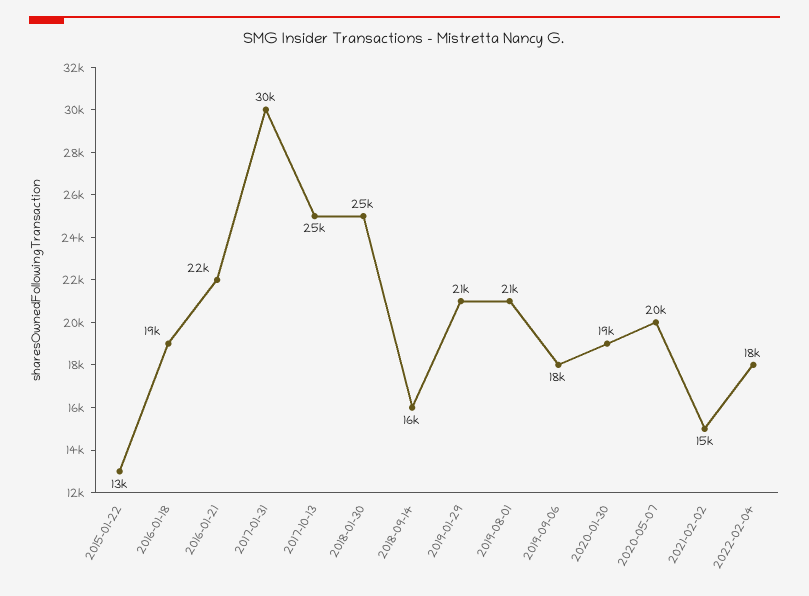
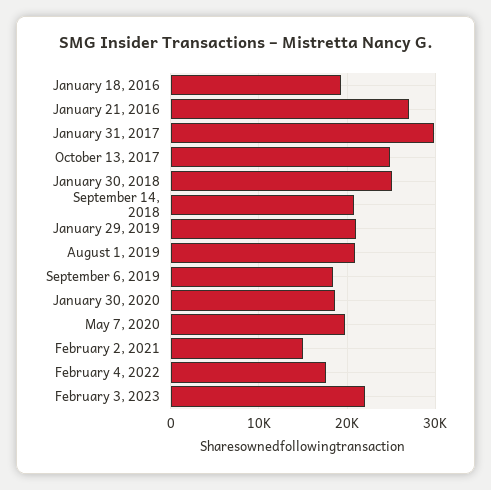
2015-01-22: 13000 -> none
2016-01-21: 22000 -> 27000
2018-09-14: 16000 -> 21000
February 3, 2023: none -> 22000

